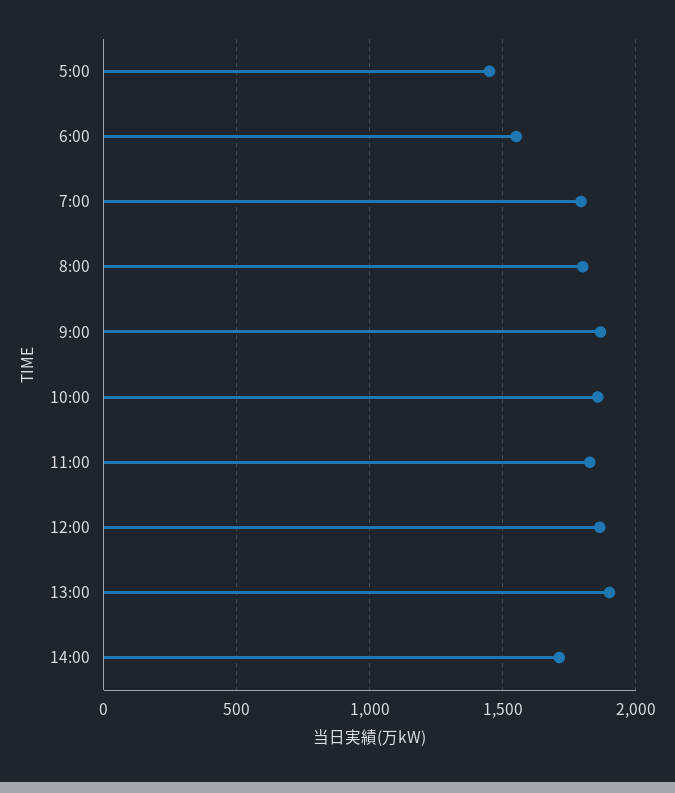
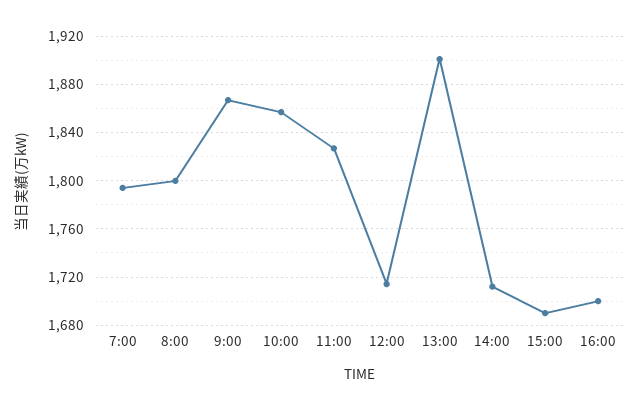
5:00: 1450 -> none
6:00: 1550 -> none
12:00: 1850 -> 1715
15:00: none -> 1690
16:00: none -> 1700

